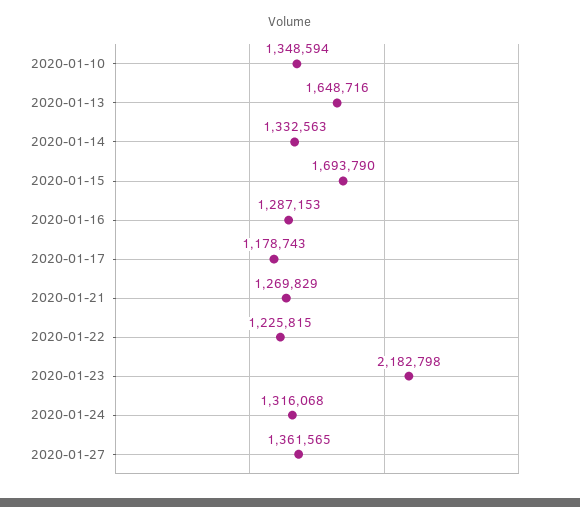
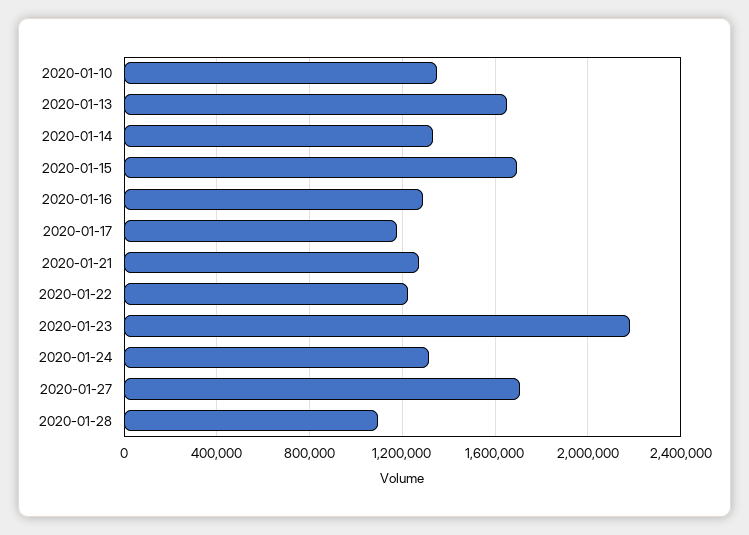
2020-01-27: 1361565 -> 1700000
2020-01-28: none -> 1100000

